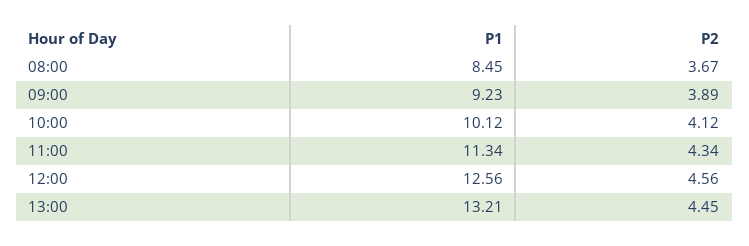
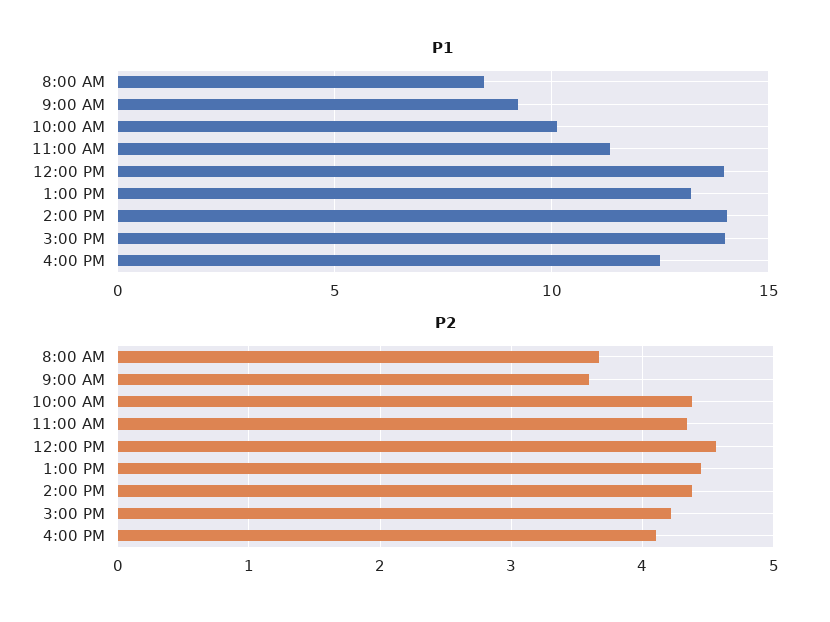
P2, 09:00: 3.89 -> 3.6
P2, 10:00: 4.12 -> 4.4
P1, 12:00: 12.56 -> 14
P1, 2:00 PM: none -> 14
P1, 3:00 PM: none -> 14
P1, 4:00 PM: none -> 12.5
P2, 2:00 PM: none -> 4.4
P2, 3:00 PM: none -> 4.2
P2, 4:00 PM: none -> 4.1

